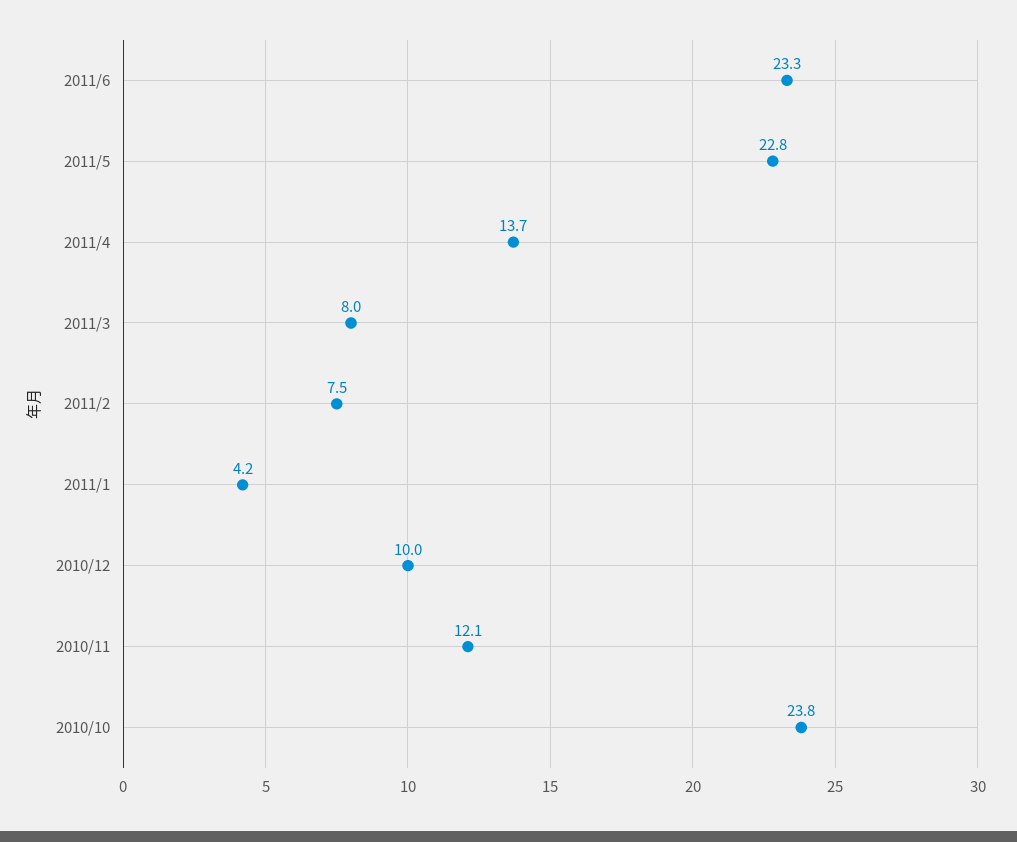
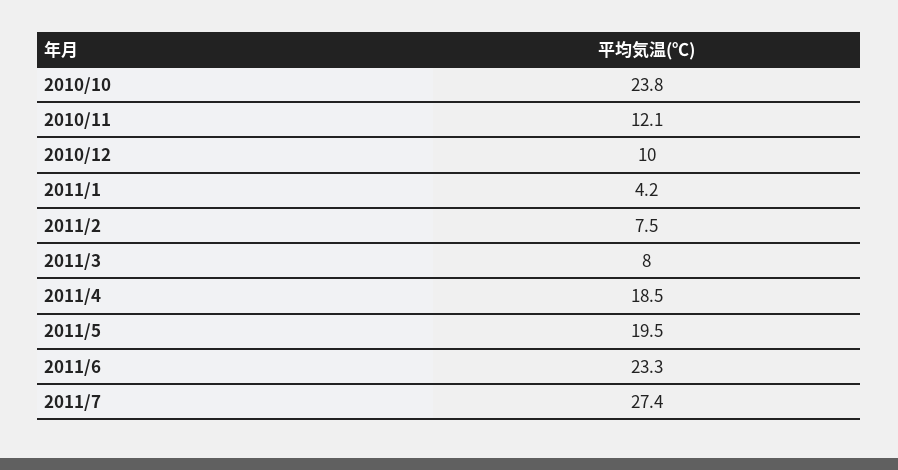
2011/5: 22.8 -> 19.5
2011/4: 13.7 -> 18.5
2011/7: none -> 27.4

